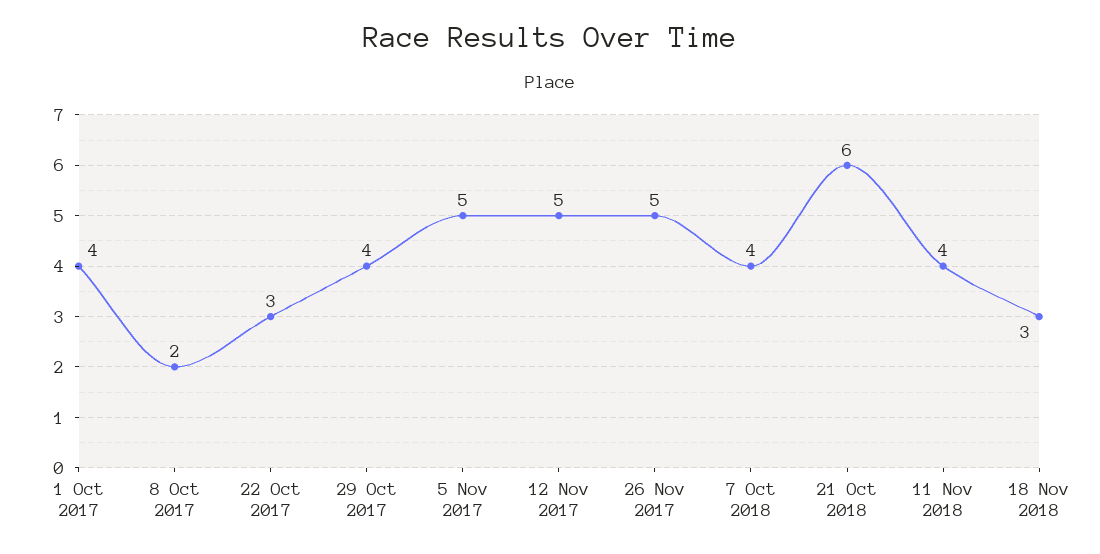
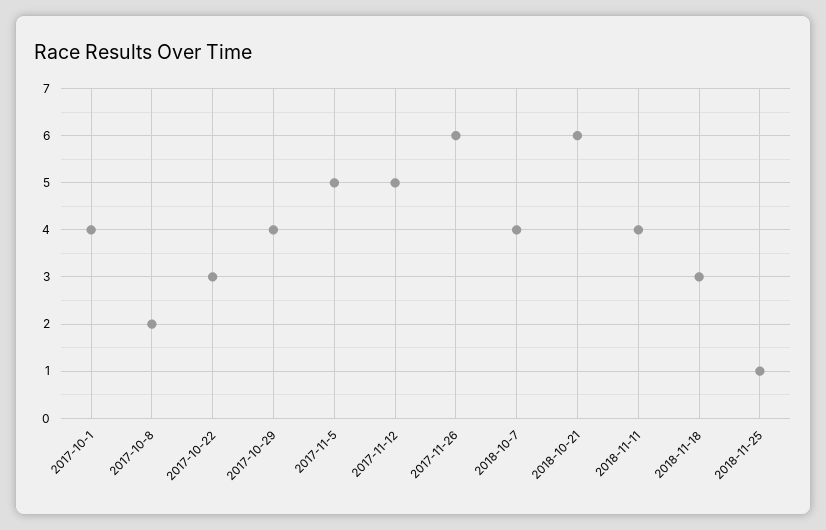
26 Nov 2017: 5 -> 6
2018-11-25: none -> 1

